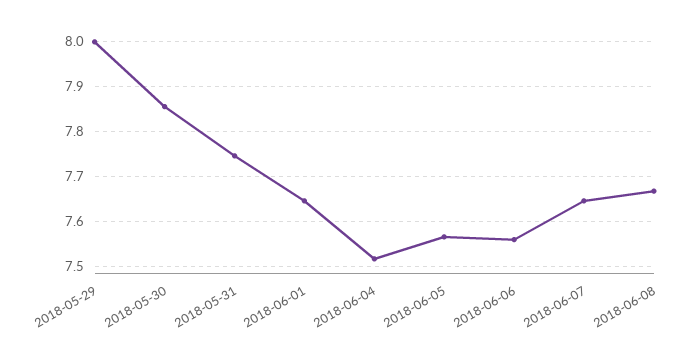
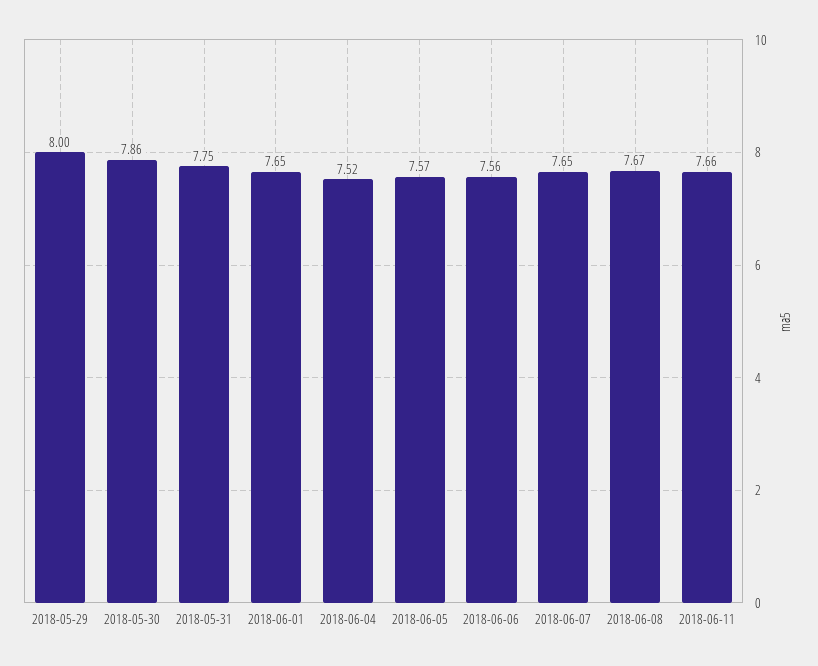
2018-06-11: none -> 7.66

